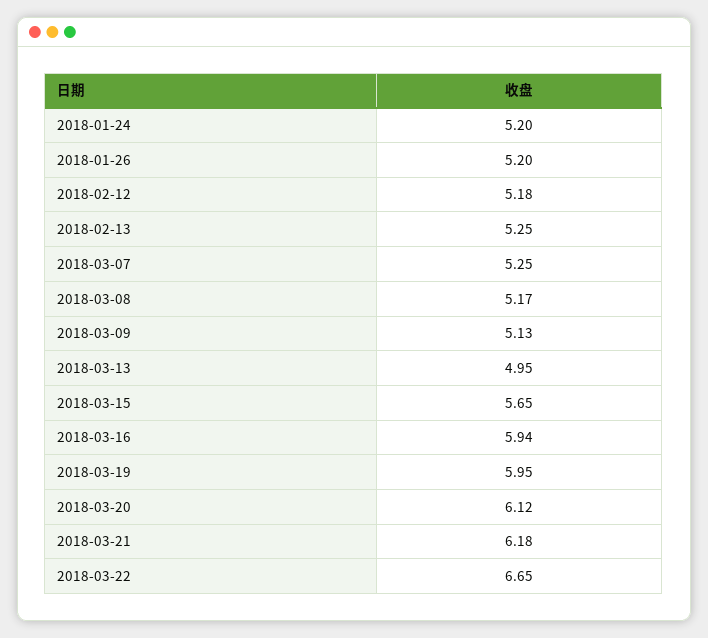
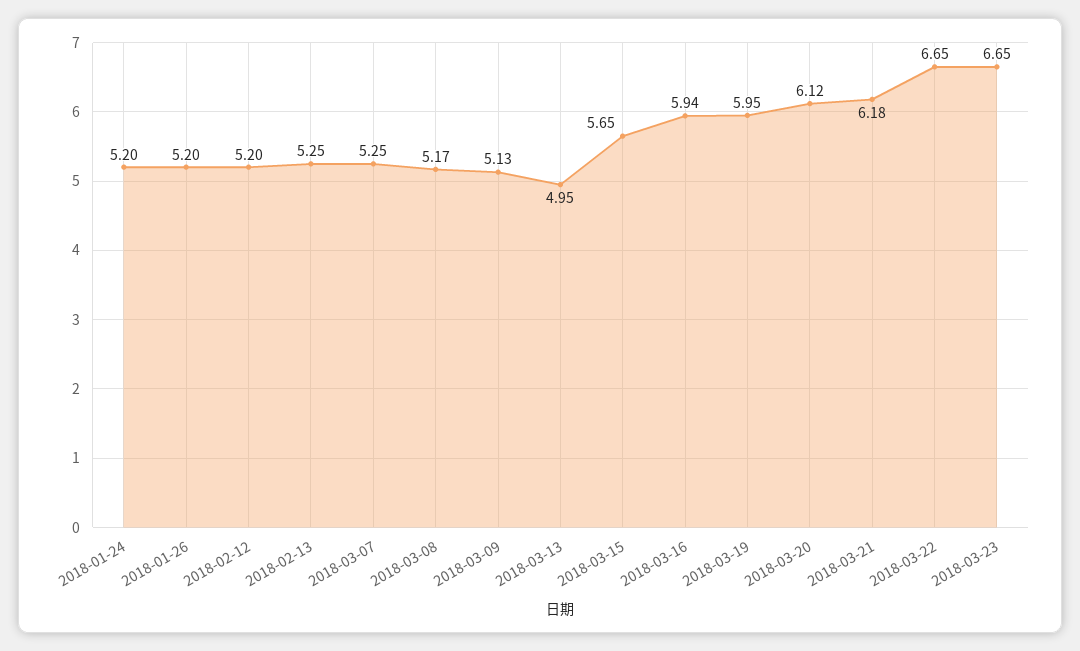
2018-02-12: 5.18 -> 5.2
2018-03-23: none -> 6.65

